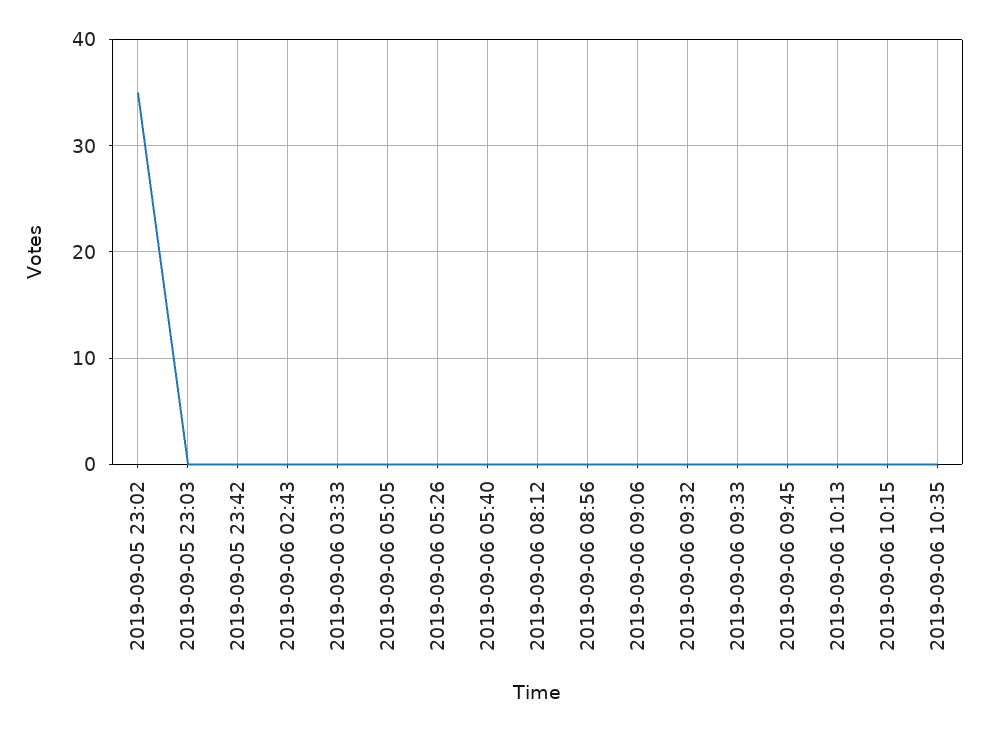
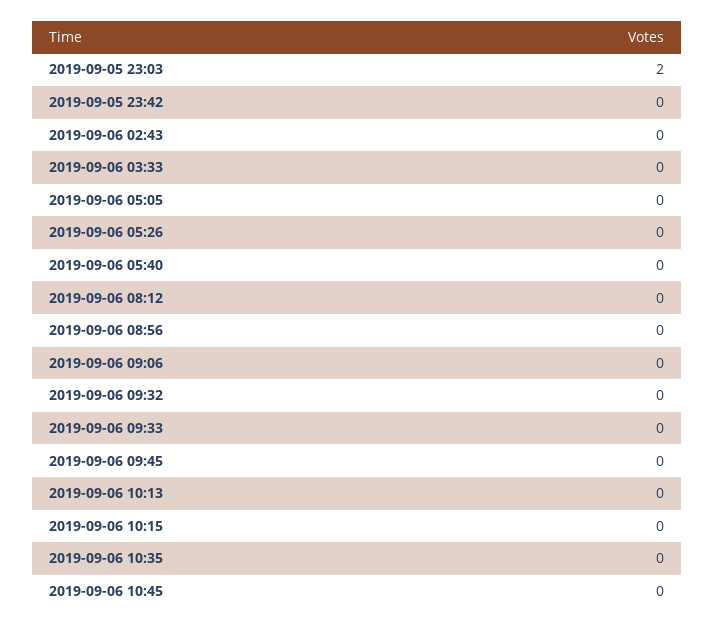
2019-09-05 23:02: 35 -> none
2019-09-05 23:03: 0 -> 2
2019-09-06 10:45: none -> 0

